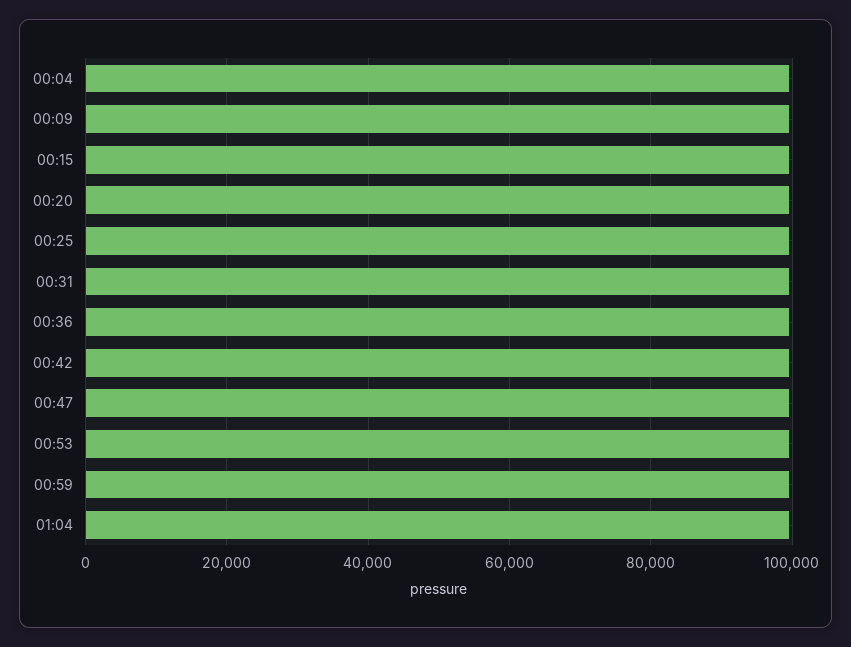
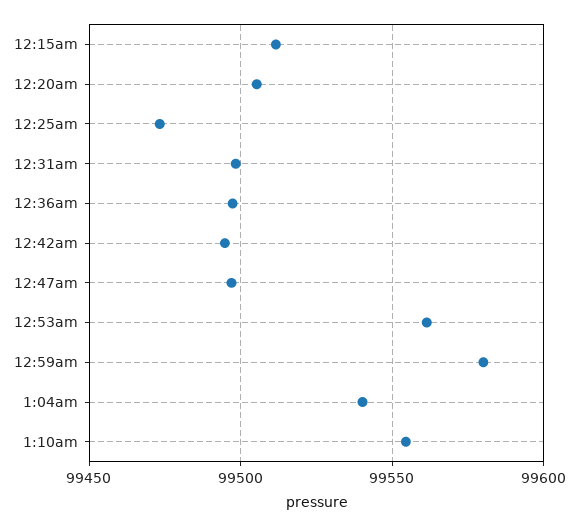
00:04: 100000 -> none
00:09: 100000 -> none
1:10am: none -> 99555

